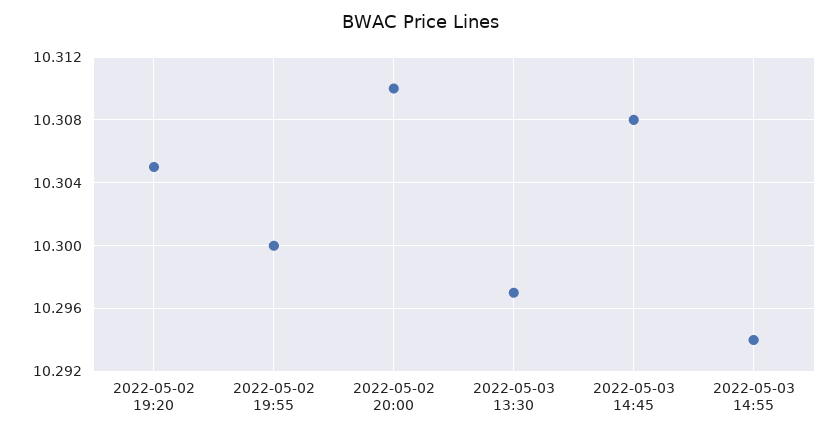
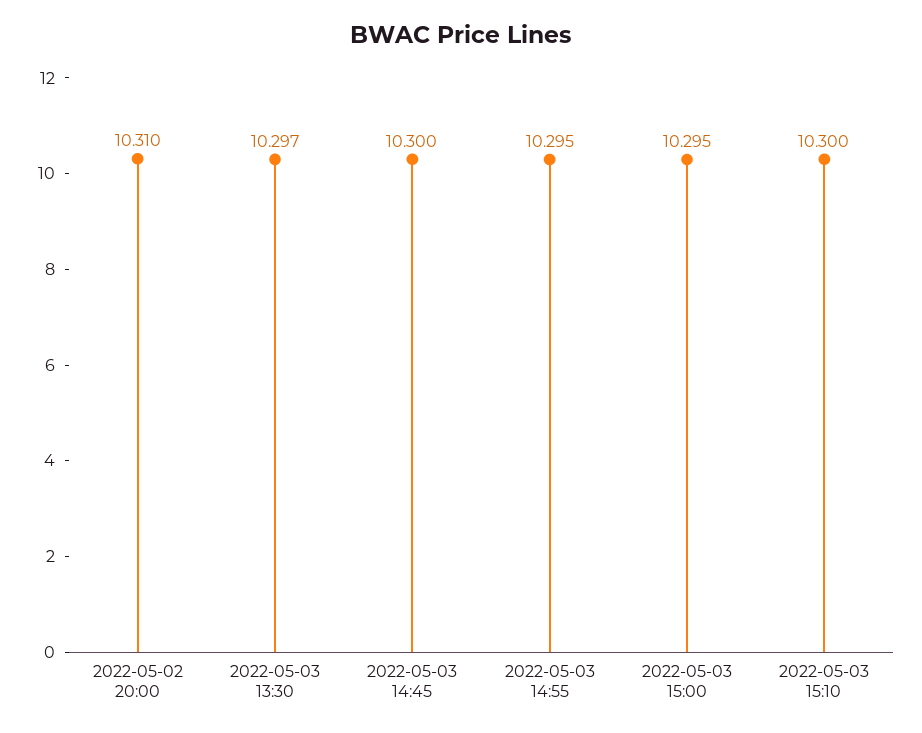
2022-05-02 19:20: 10.305 -> none
2022-05-02 19:55: 10.3 -> none
2022-05-03 14:45: 10.308 -> 10.3
2022-05-03 14:55: 10.294 -> 10.295
2022-05-03 15:00: none -> 10.295
2022-05-03 15:10: none -> 10.3

